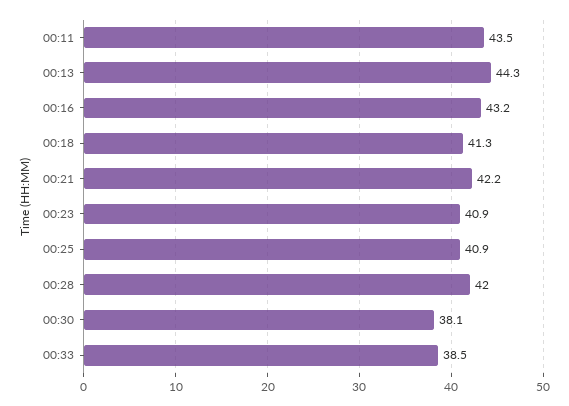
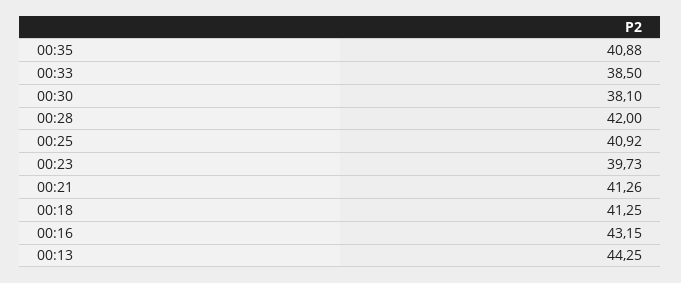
00:11: 43.5 -> none
00:21: 42.2 -> 41.26
00:23: 40.9 -> 39.73
00:35: none -> 40.88

